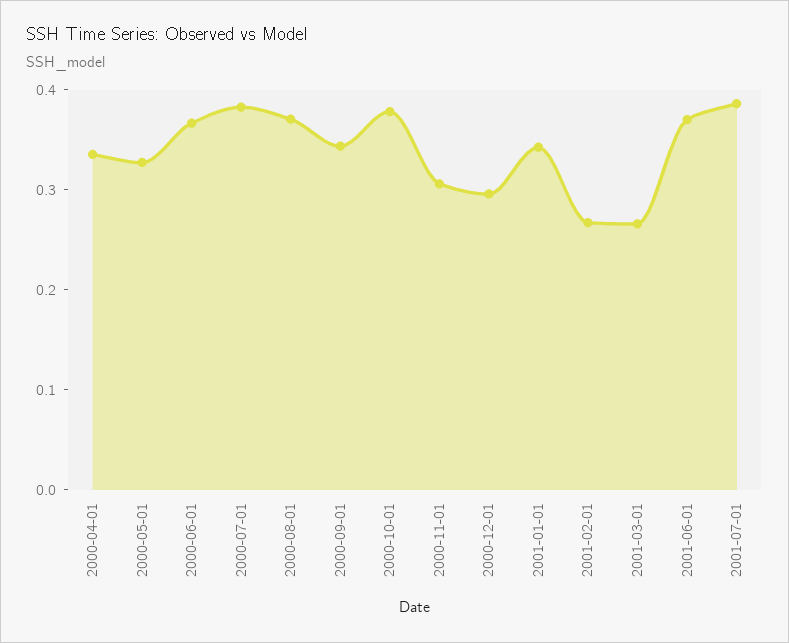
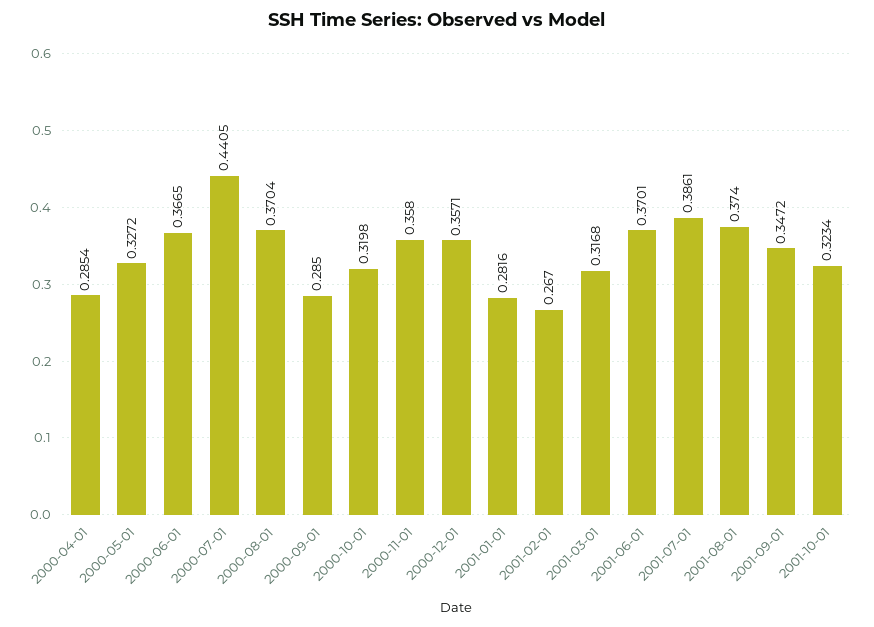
2000-04-01: 0.34 -> 0.2854
2000-07-01: 0.38 -> 0.4405
2000-09-01: 0.34 -> 0.285
2000-10-01: 0.38 -> 0.3198
2000-11-01: 0.3 -> 0.358
2000-12-01: 0.3 -> 0.3571
2001-01-01: 0.34 -> 0.2816
2001-03-01: 0.26 -> 0.3168
2001-08-01: none -> 0.374
2001-09-01: none -> 0.3472
2001-10-01: none -> 0.3234

